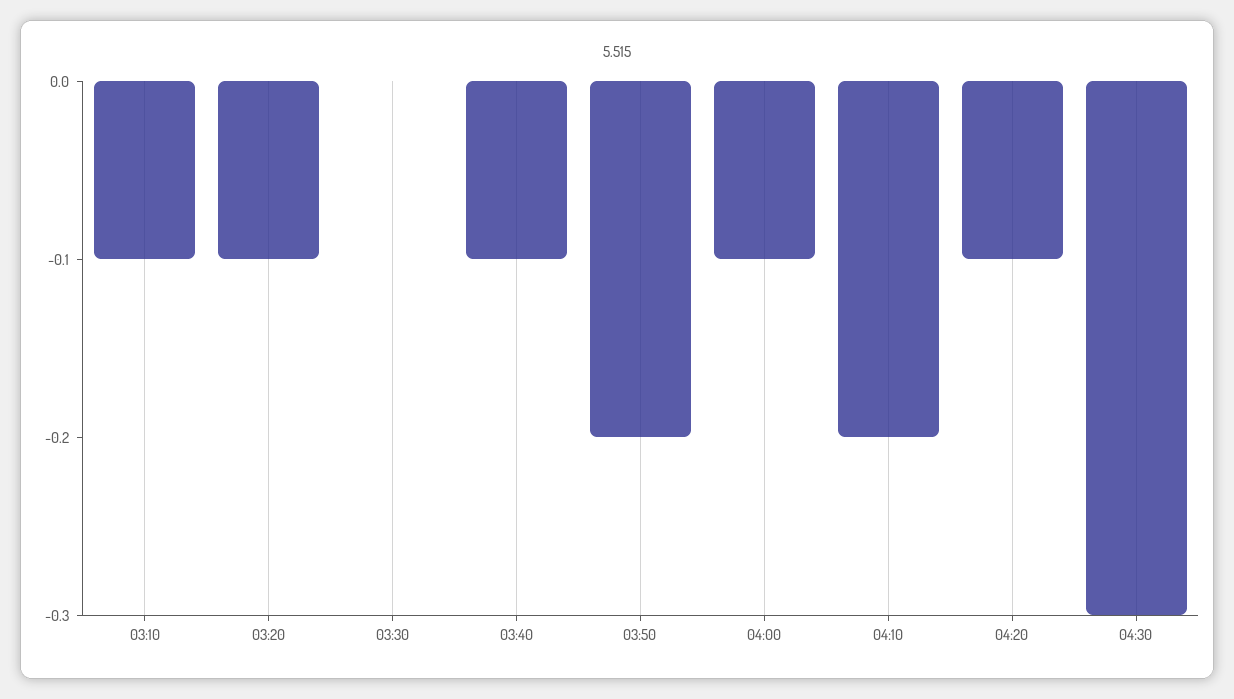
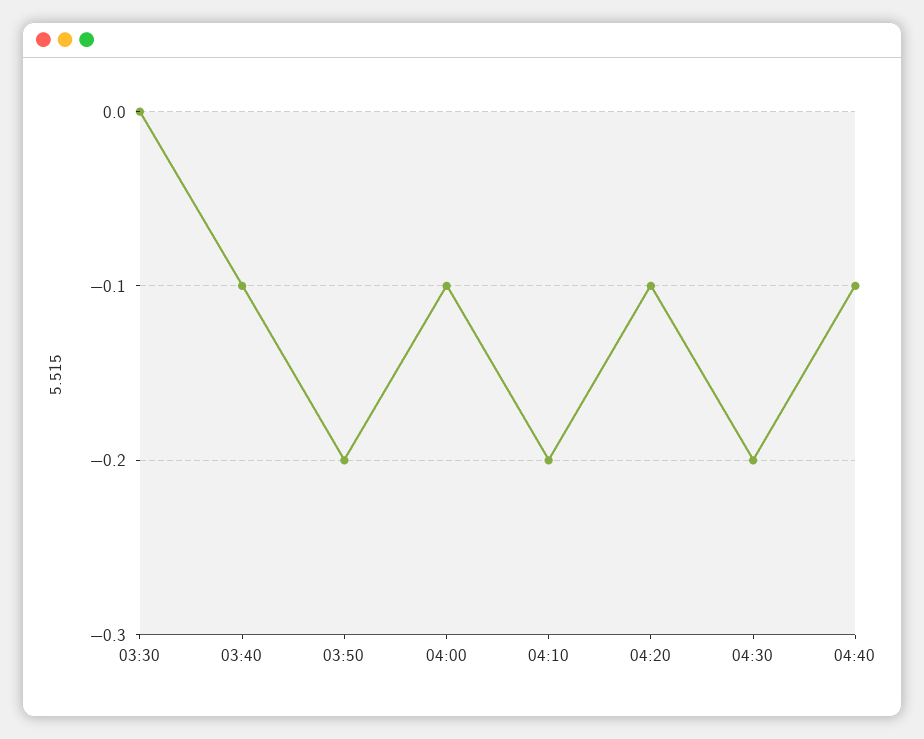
03:10: -0.1 -> none
03:20: -0.1 -> none
04:30: -0.3 -> -0.2
04:40: none -> -0.1

